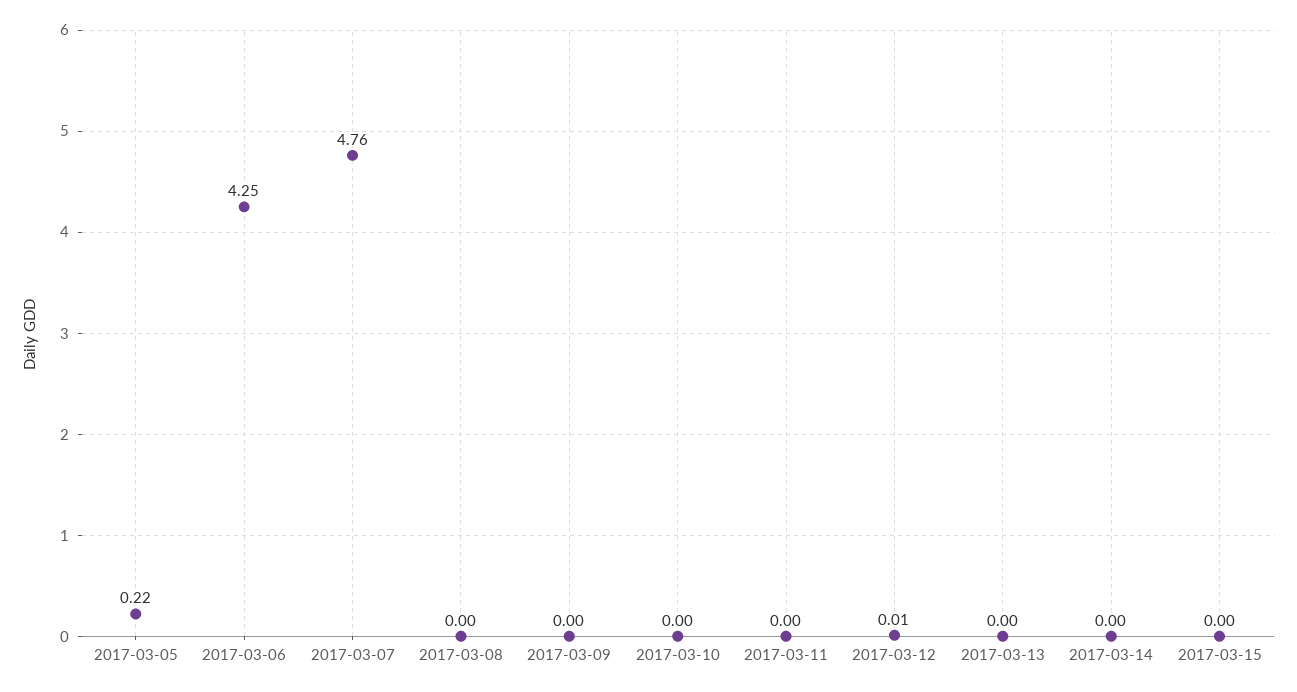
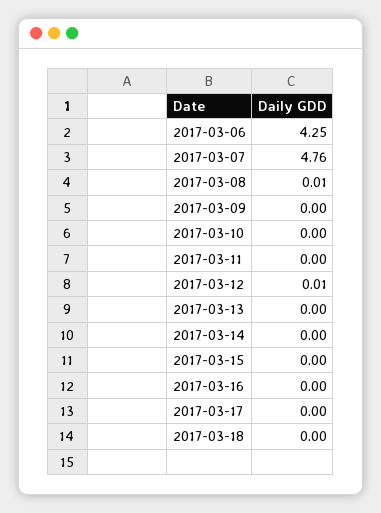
2017-03-05: 0.22 -> none
2017-03-08: 0 -> 0.01
2017-03-16: none -> 0
2017-03-17: none -> 0
2017-03-18: none -> 0

